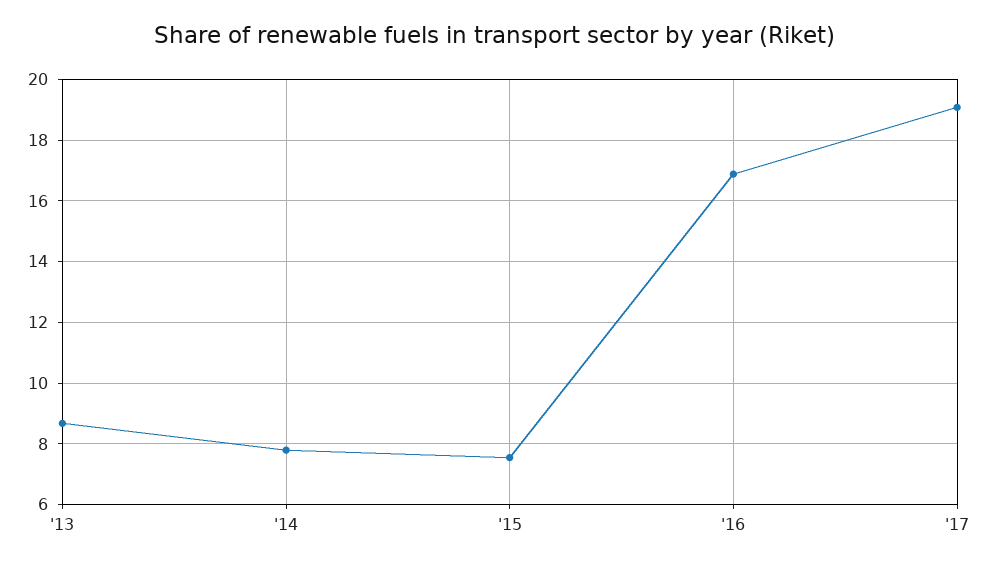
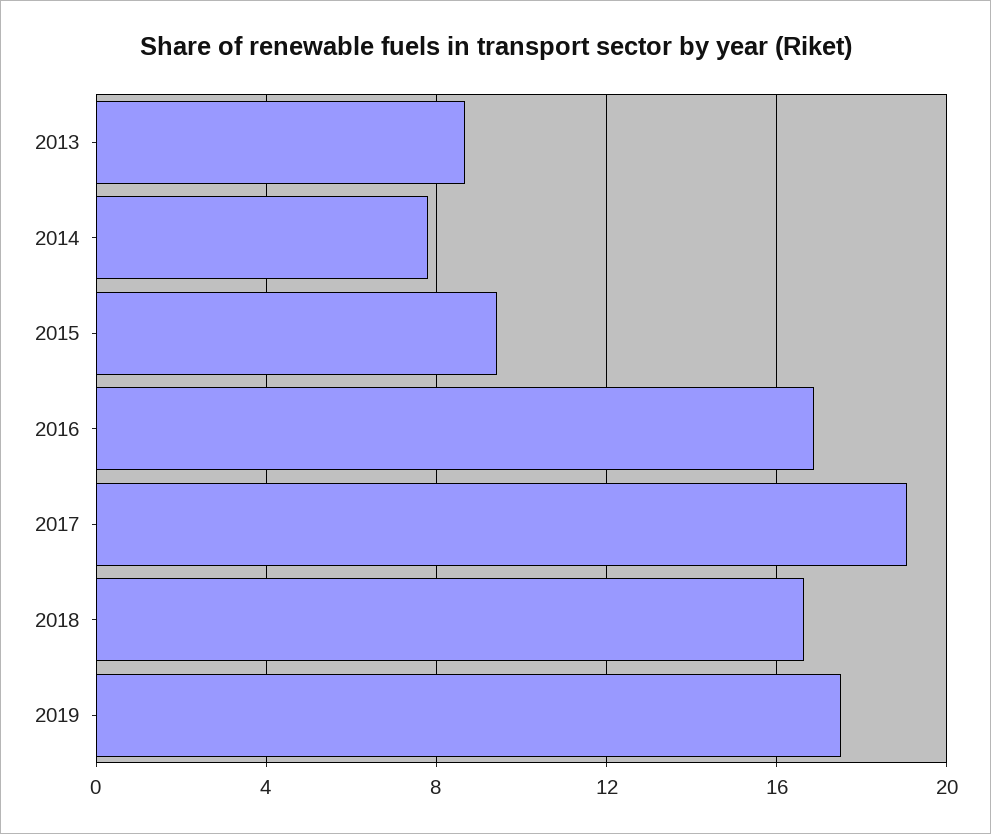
'15: 7.6 -> 9.5
2018: none -> 16.5
2019: none -> 17.5

